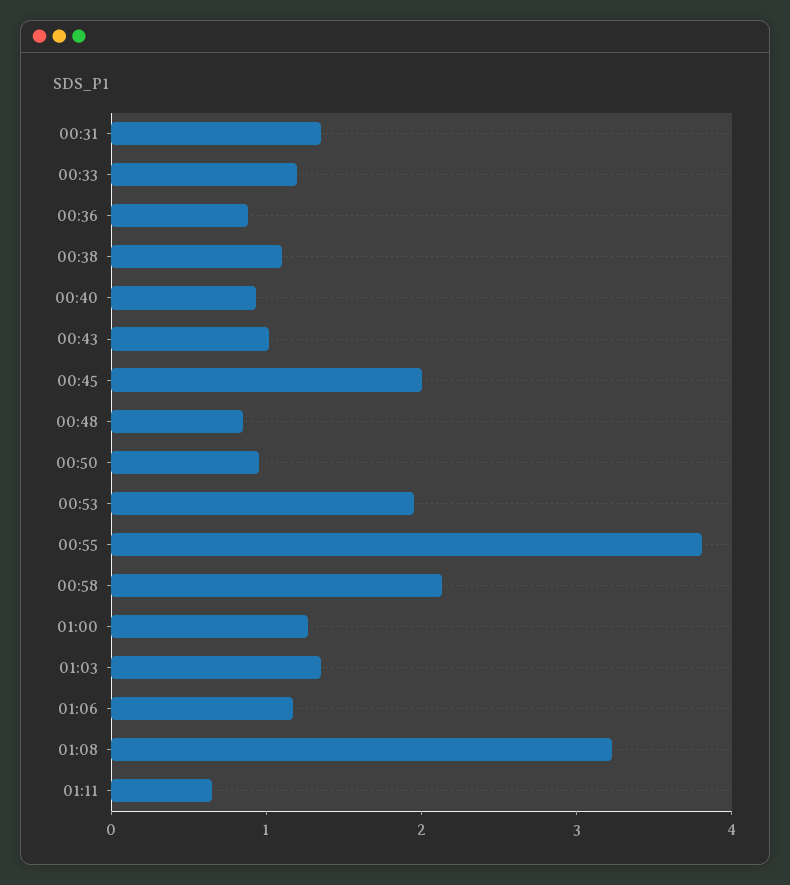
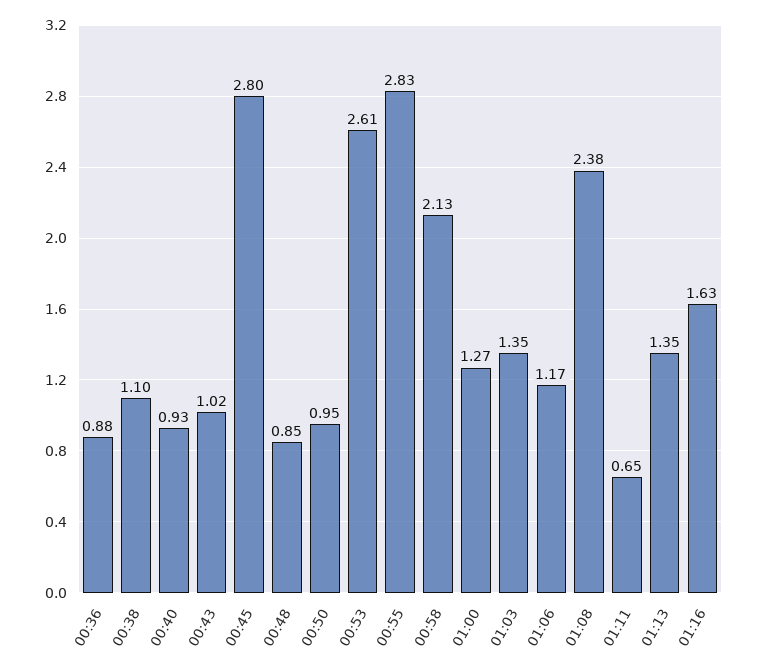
00:31: 1.4 -> none
00:33: 1.2 -> none
00:45: 2 -> 2.8
00:53: 2 -> 2.61
00:55: 3.8 -> 2.83
01:08: 3.2 -> 2.38
01:13: none -> 1.35
01:16: none -> 1.63

